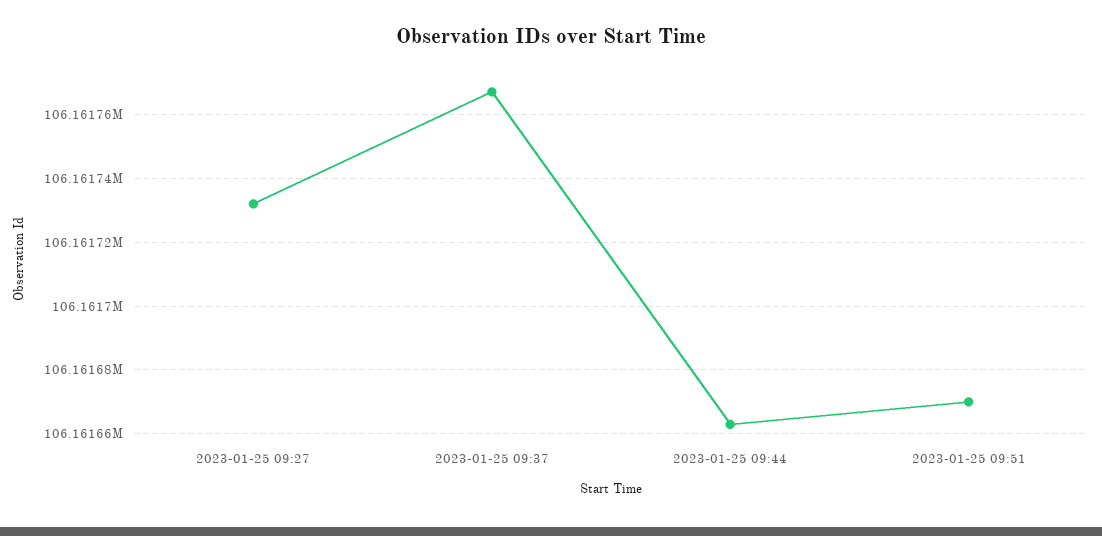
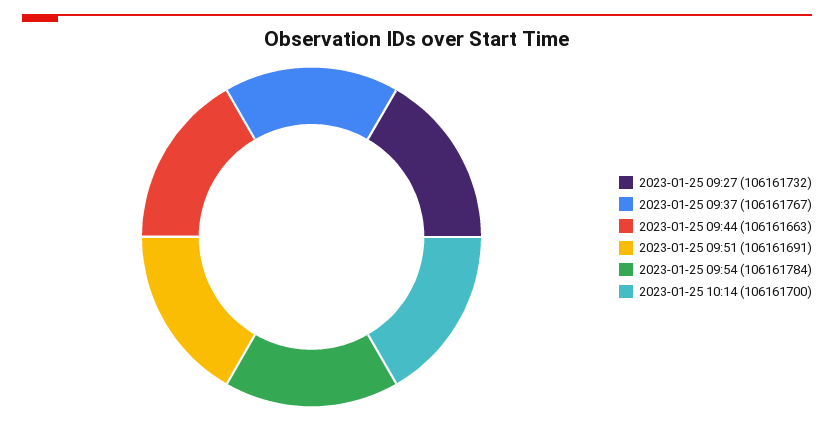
2023-01-25 09:51: 106161670 -> 106161691
2023-01-25 09:54: none -> 106161784
2023-01-25 10:14: none -> 106161700

